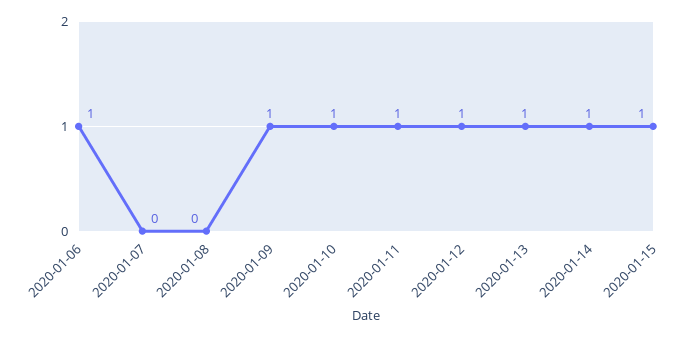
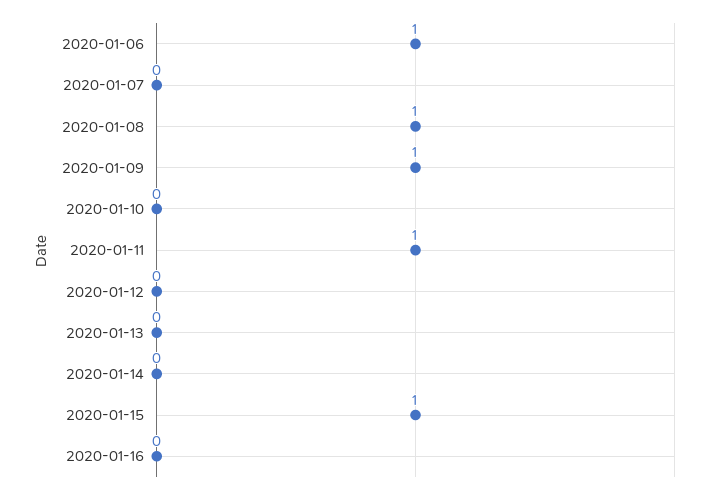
2020-01-08: 0 -> 1
2020-01-10: 1 -> 0
2020-01-12: 1 -> 0
2020-01-13: 1 -> 0
2020-01-14: 1 -> 0
2020-01-16: none -> 0

